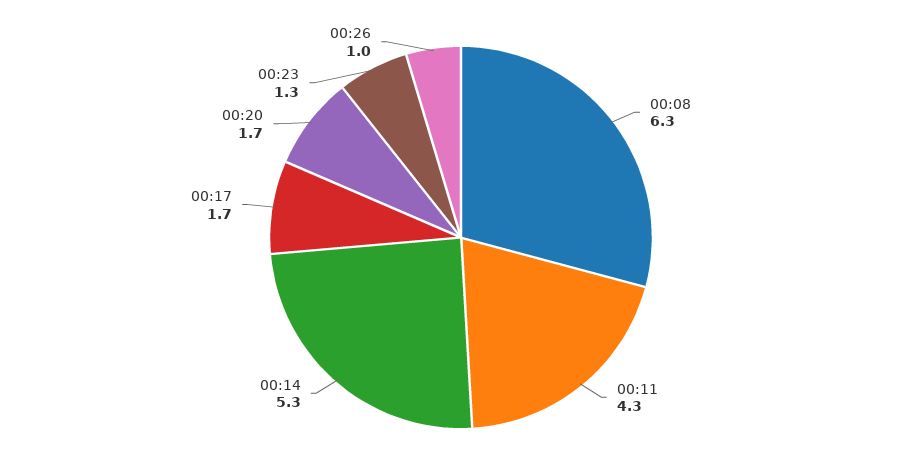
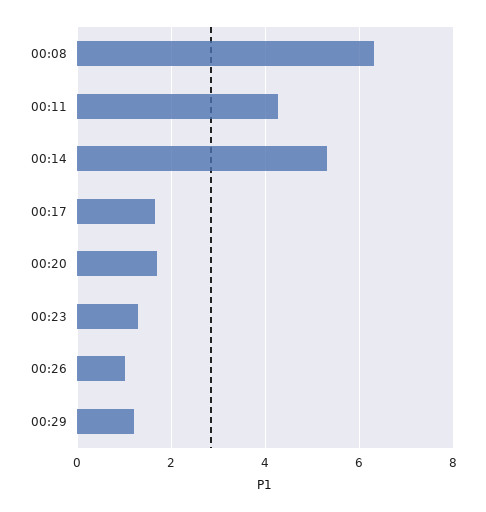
00:29: none -> 1.2

